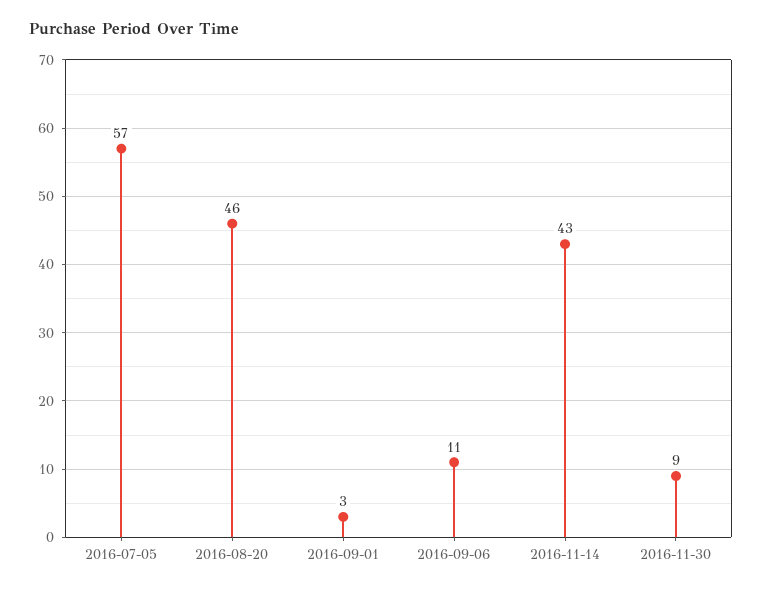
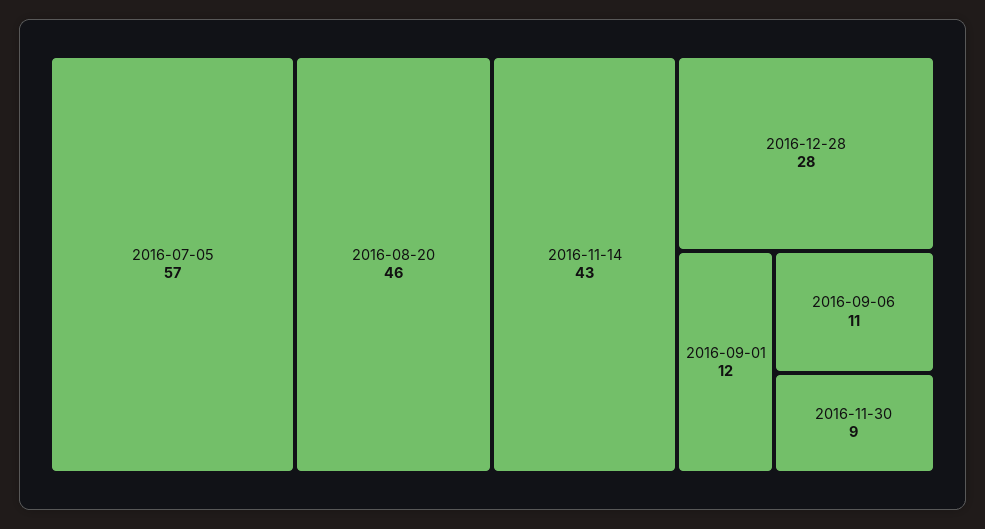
2016-09-01: 3 -> 12
2016-12-28: none -> 28

